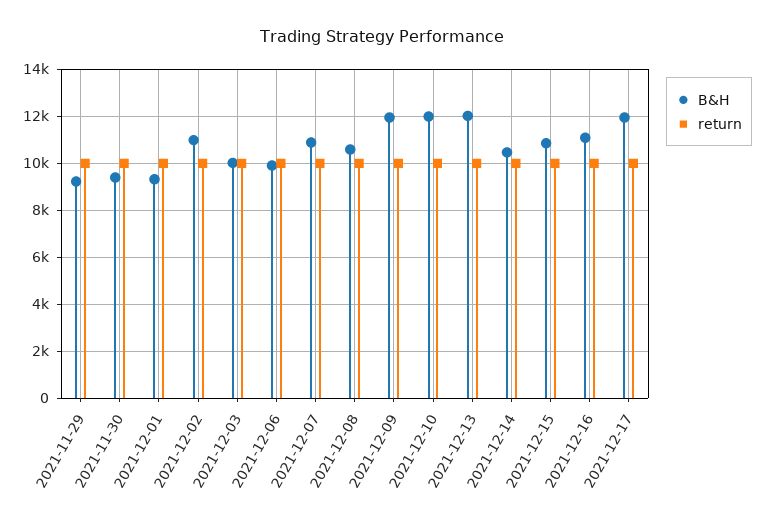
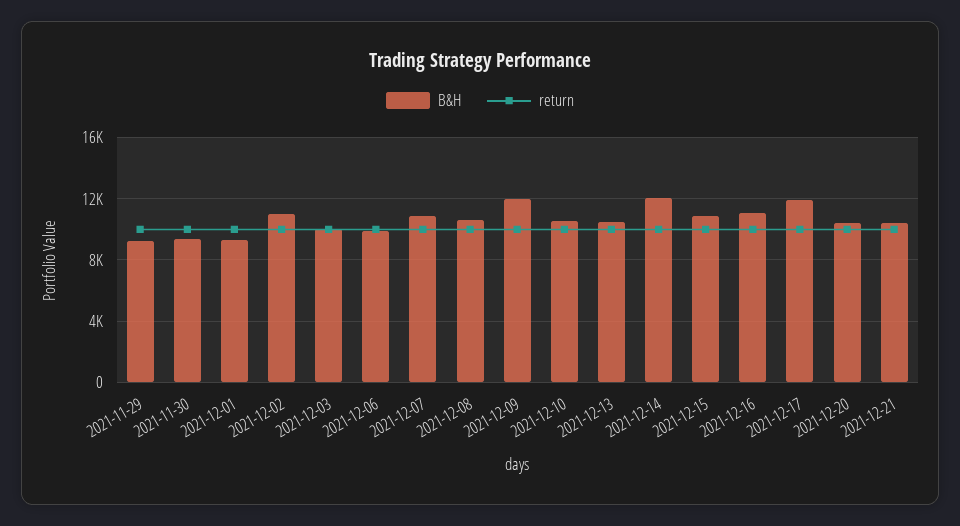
B&H, 2021-12-10: 12000 -> 10500
B&H, 2021-12-13: 12000 -> 10500
B&H, 2021-12-14: 10500 -> 12000
B&H, 2021-12-20: none -> 10500
return, 2021-12-20: none -> 10000
B&H, 2021-12-21: none -> 10500
return, 2021-12-21: none -> 10000

